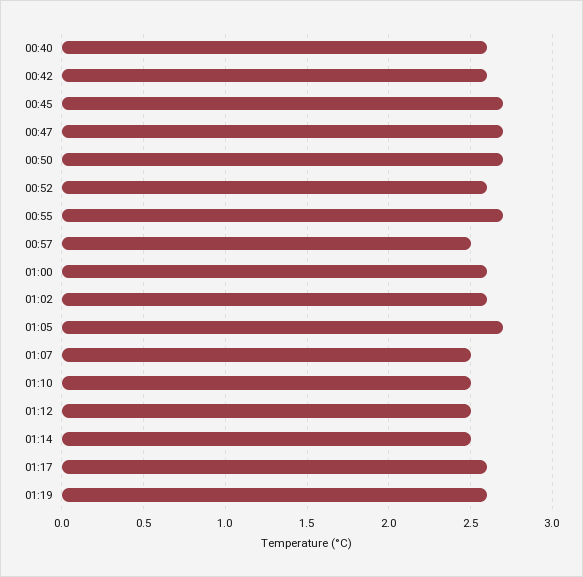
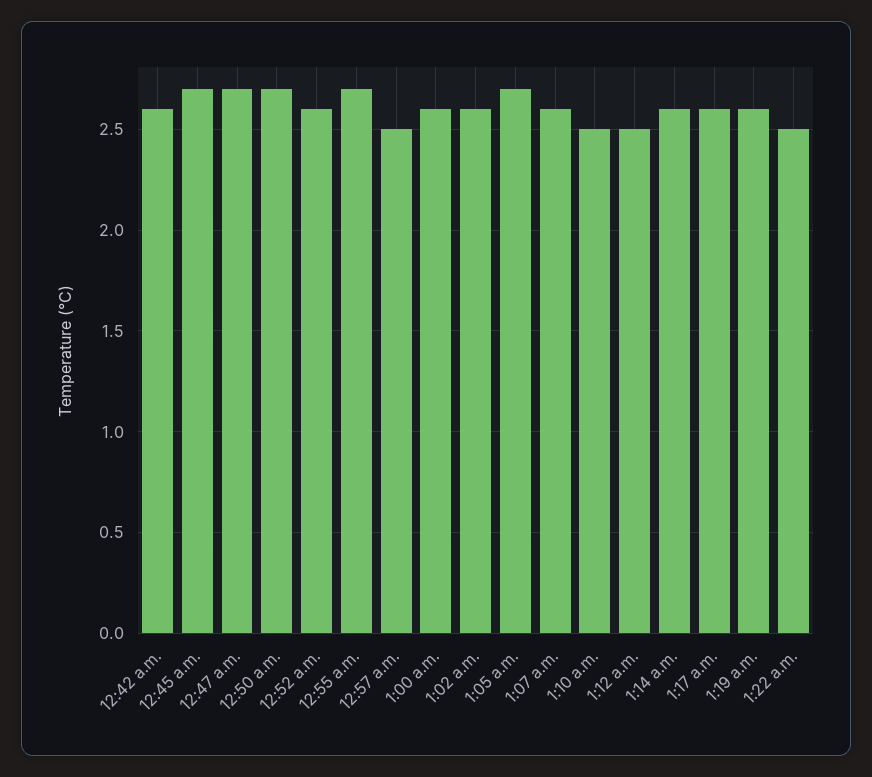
00:40: 2.6 -> none
01:07: 2.5 -> 2.6
01:14: 2.5 -> 2.6
1:22 a.m.: none -> 2.5

